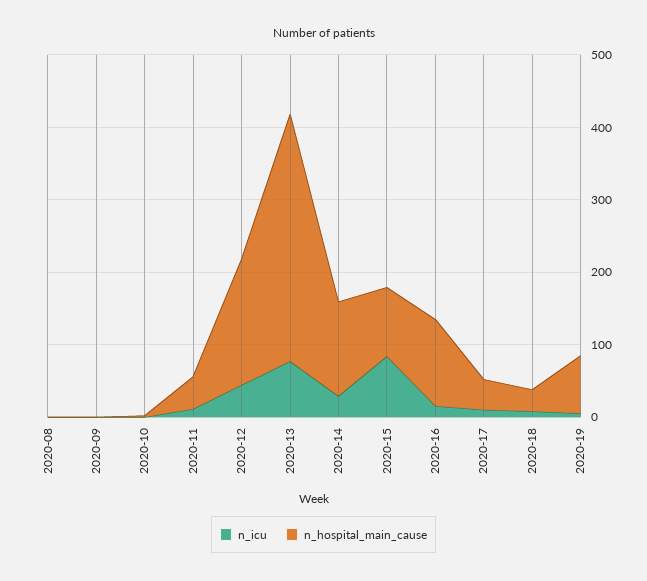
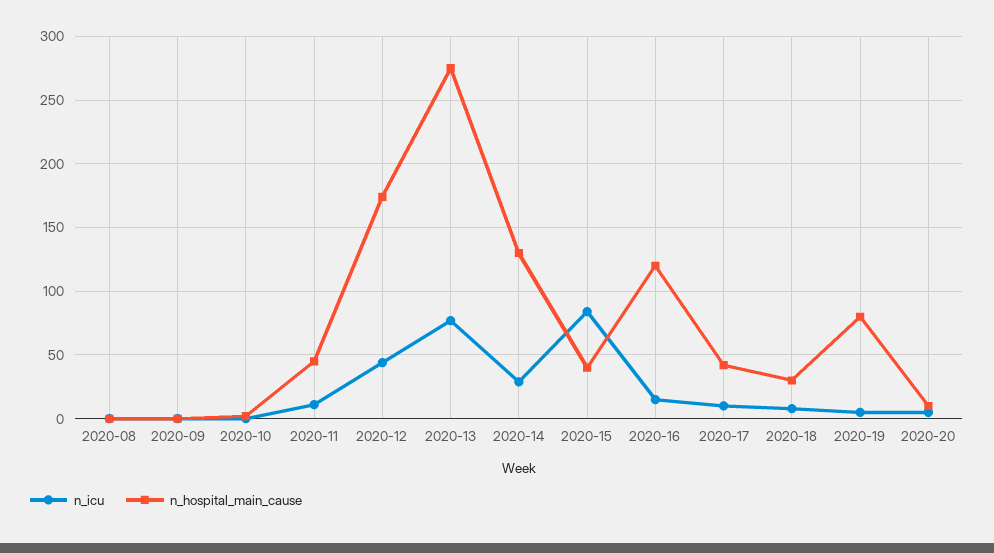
n_hospital_main_cause, 2020-13: 340 -> 275
n_hospital_main_cause, 2020-15: 100 -> 40
n_icu, 2020-20: none -> 5
n_hospital_main_cause, 2020-20: none -> 10

